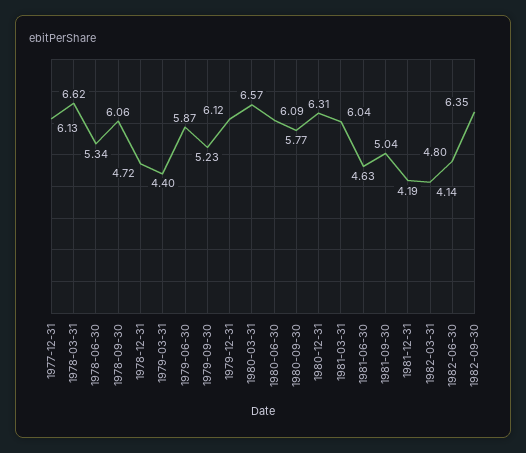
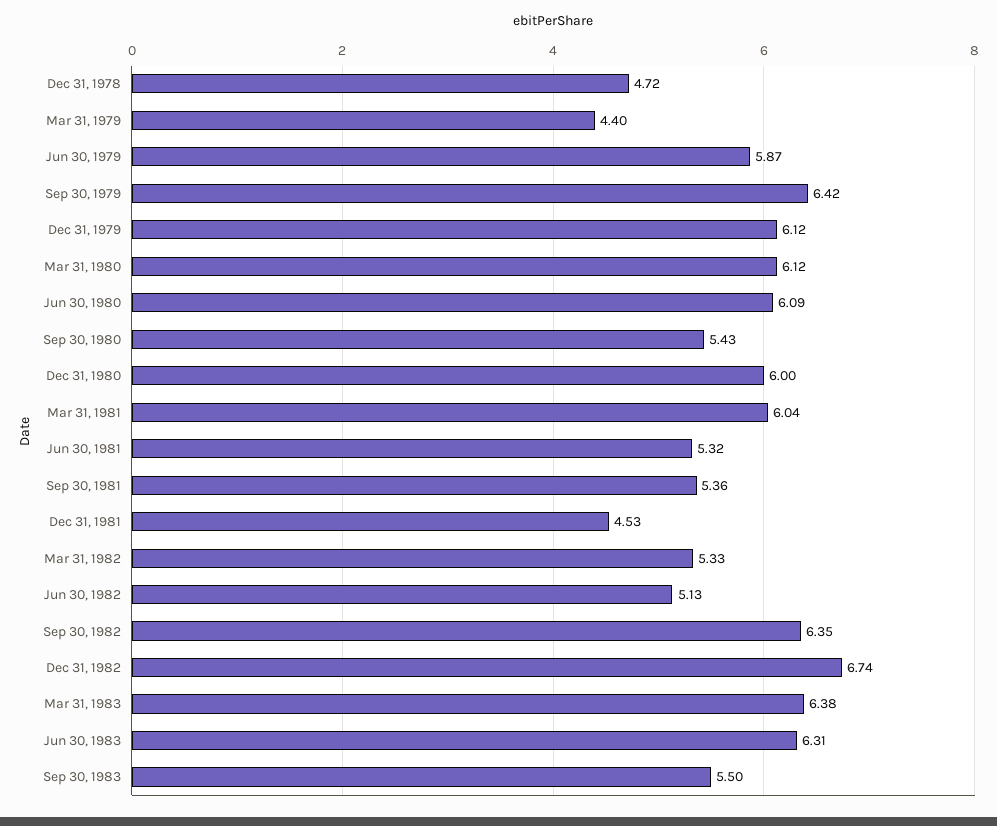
1977-12-31: 6.13 -> none
1978-03-31: 6.62 -> none
1978-06-30: 5.34 -> none
1978-09-30: 6.06 -> none
1979-09-30: 5.23 -> 6.42
1980-03-31: 6.57 -> 6.12
1980-09-30: 5.77 -> 5.43
1980-12-31: 6.31 -> 6
1981-06-30: 4.63 -> 5.32
1981-09-30: 5.04 -> 5.36
1981-12-31: 4.19 -> 4.53
1982-03-31: 4.14 -> 5.33
1982-06-30: 4.8 -> 5.13
Dec 31, 1982: none -> 6.74
Mar 31, 1983: none -> 6.38
Jun 30, 1983: none -> 6.31
Sep 30, 1983: none -> 5.5

